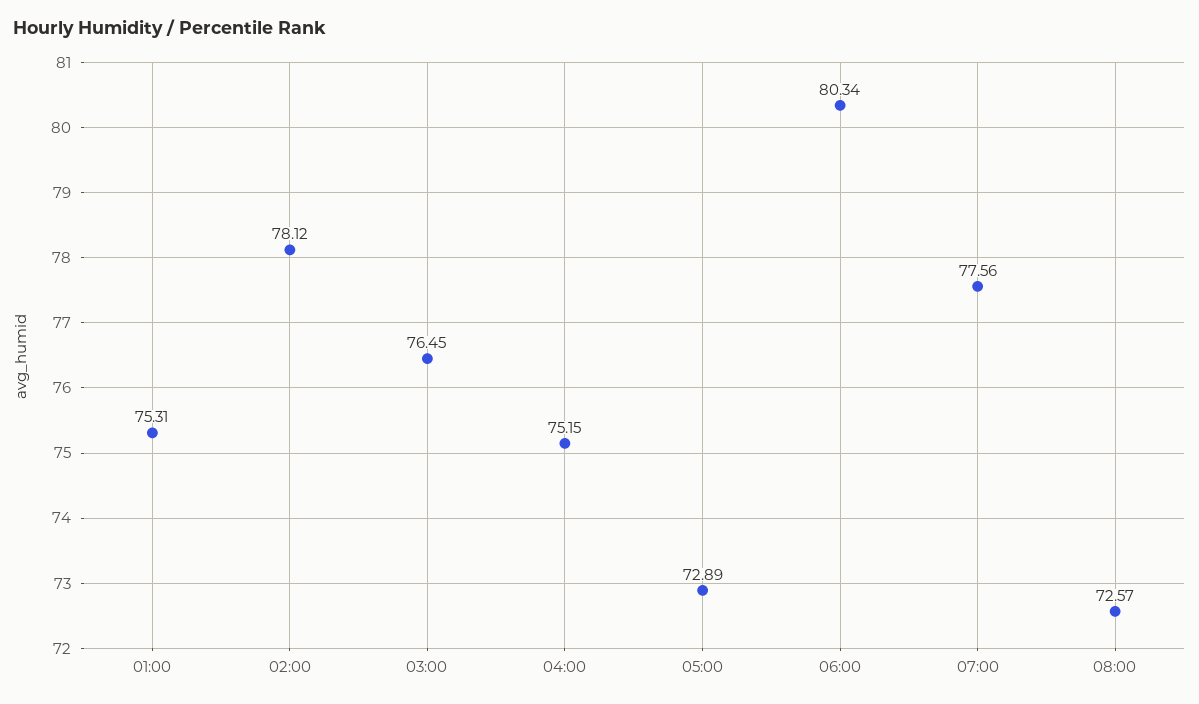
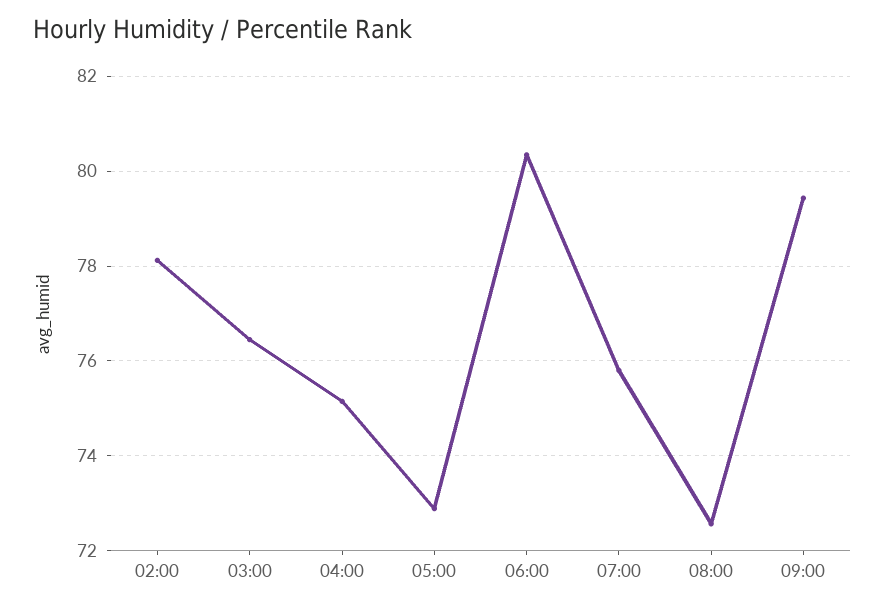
01:00: 75.31 -> none
07:00: 77.56 -> 75.8
09:00: none -> 79.4

